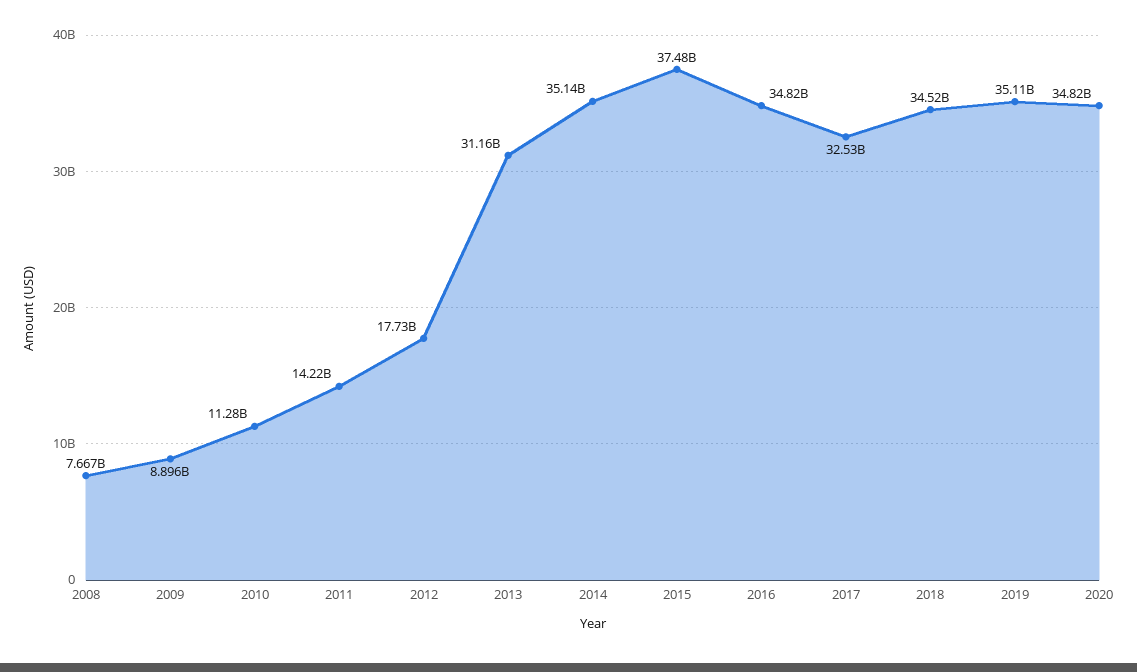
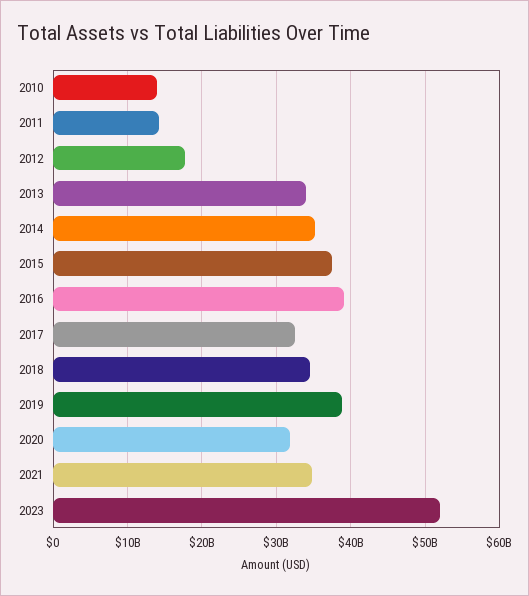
2008: 7667000000 -> none
2009: 8896000000 -> none
2010: 11280000000 -> 14000000000
2013: 31160000000 -> 34000000000
2016: 34820000000 -> 39000000000
2019: 35110000000 -> 39000000000
2020: 34820000000 -> 32000000000
2021: none -> 35000000000
2023: none -> 52000000000

